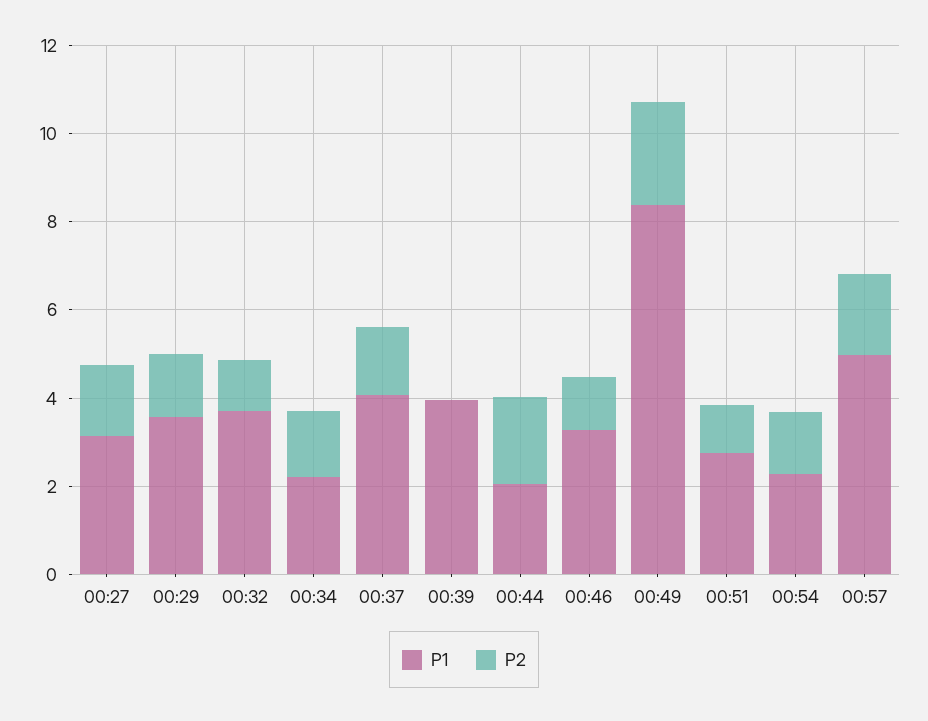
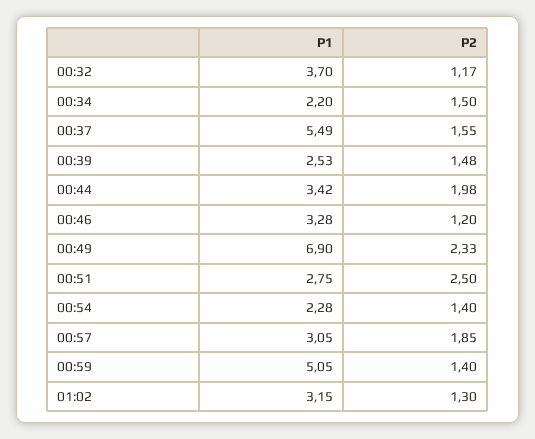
P1, 00:27: 3 -> none
P2, 00:27: 1.5 -> none
P1, 00:29: 3.5 -> none
P2, 00:29: 1.5 -> none
P1, 00:37: 4 -> 5.49
P1, 00:39: 4 -> 2.53
P2, 00:39: 0 -> 1.48
P1, 00:44: 2 -> 3.42
P1, 00:49: 8.5 -> 6.9
P2, 00:51: 1 -> 2.5
P1, 00:57: 5 -> 3.05
P1, 00:59: none -> 5.05
P2, 00:59: none -> 1.4
P1, 01:02: none -> 3.15
P2, 01:02: none -> 1.3

